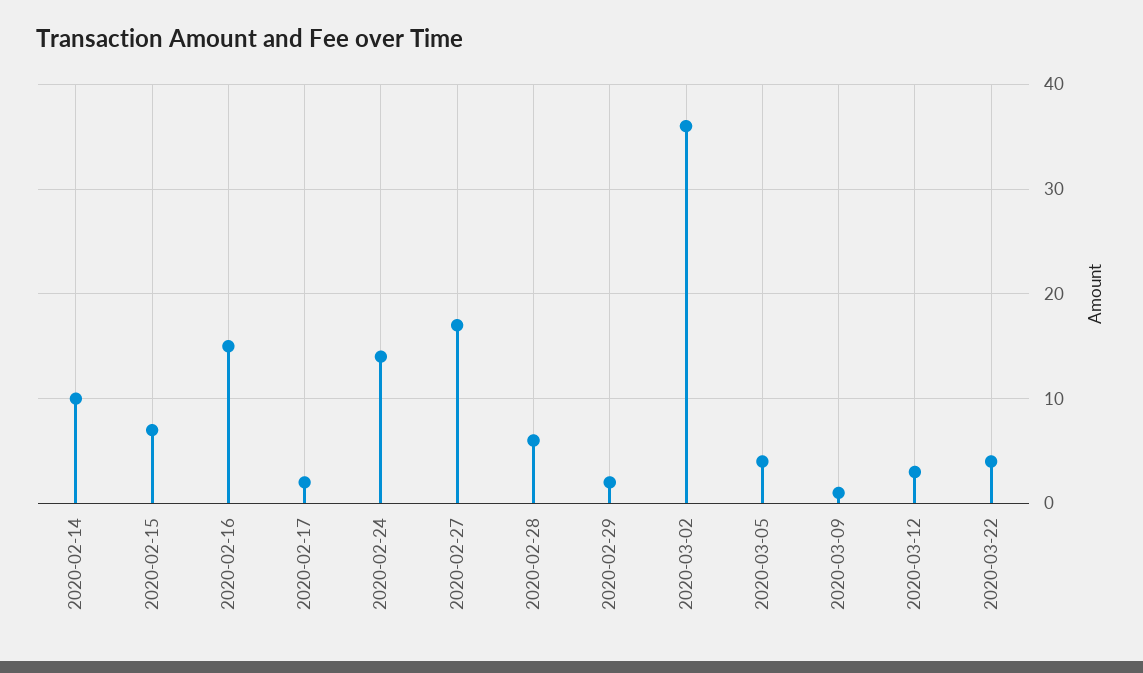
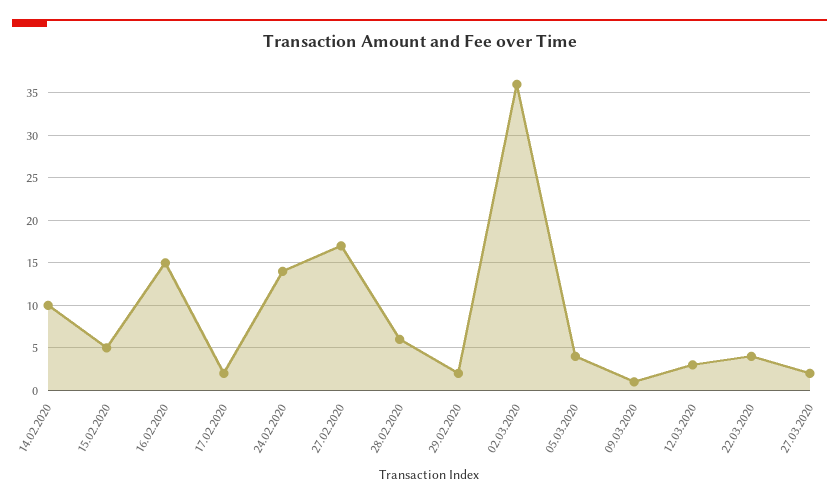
2020-02-15: 7 -> 5
27.03.2020: none -> 2

